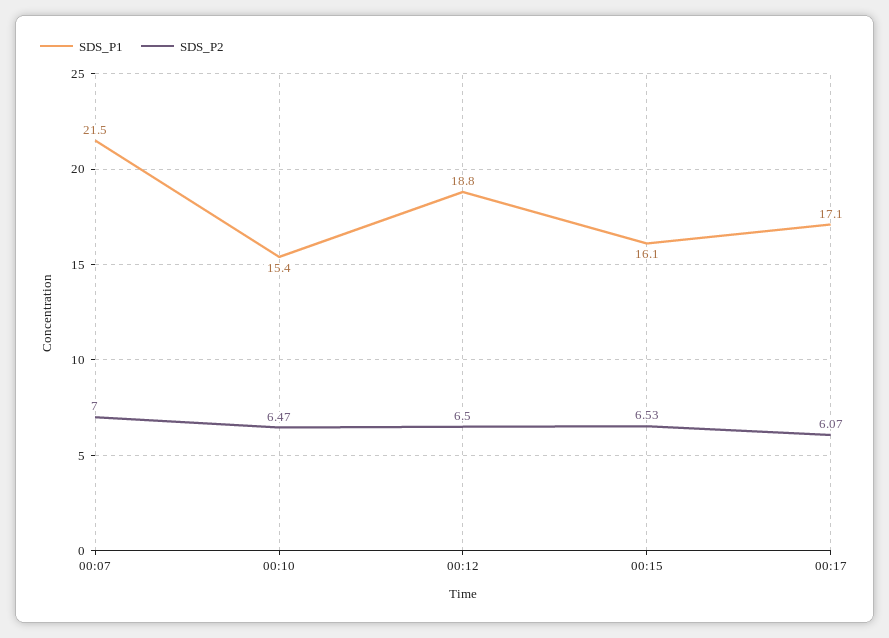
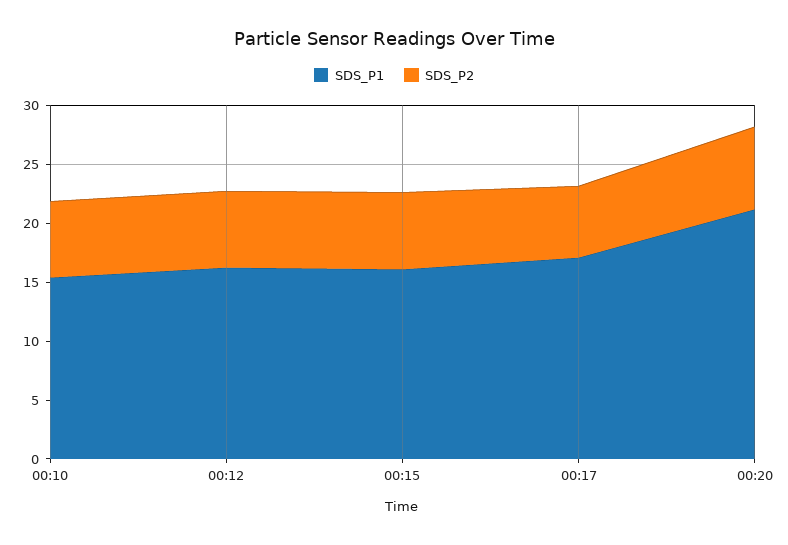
SDS_P1, 00:07: 21.5 -> none
SDS_P2, 00:07: 7 -> none
SDS_P1, 00:12: 18.8 -> 16
SDS_P1, 00:20: none -> 21
SDS_P2, 00:20: none -> 7

